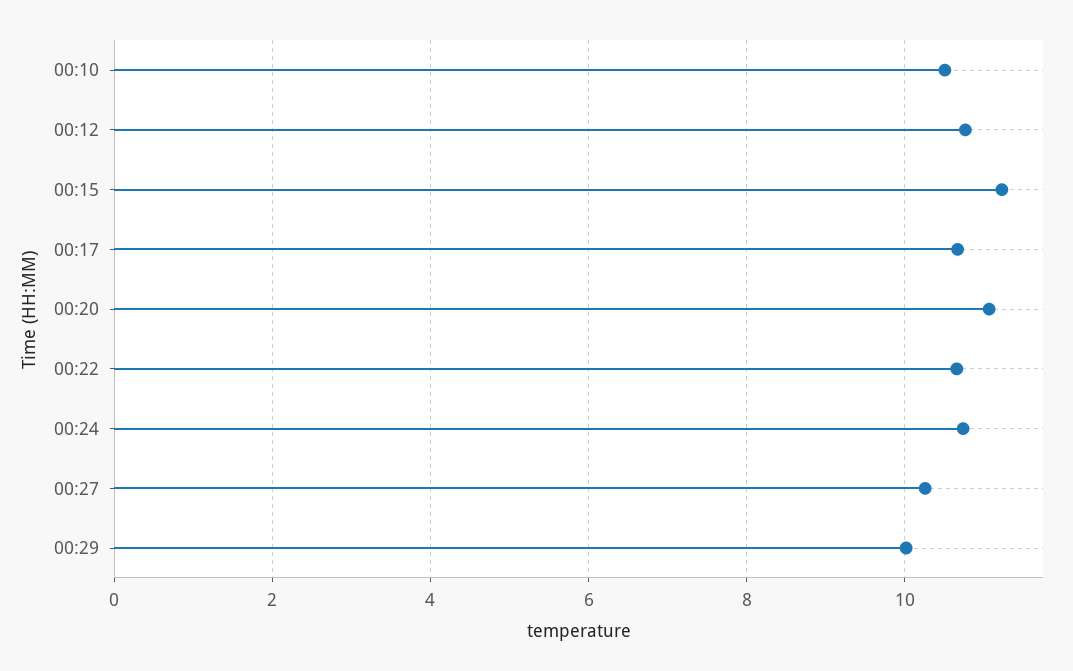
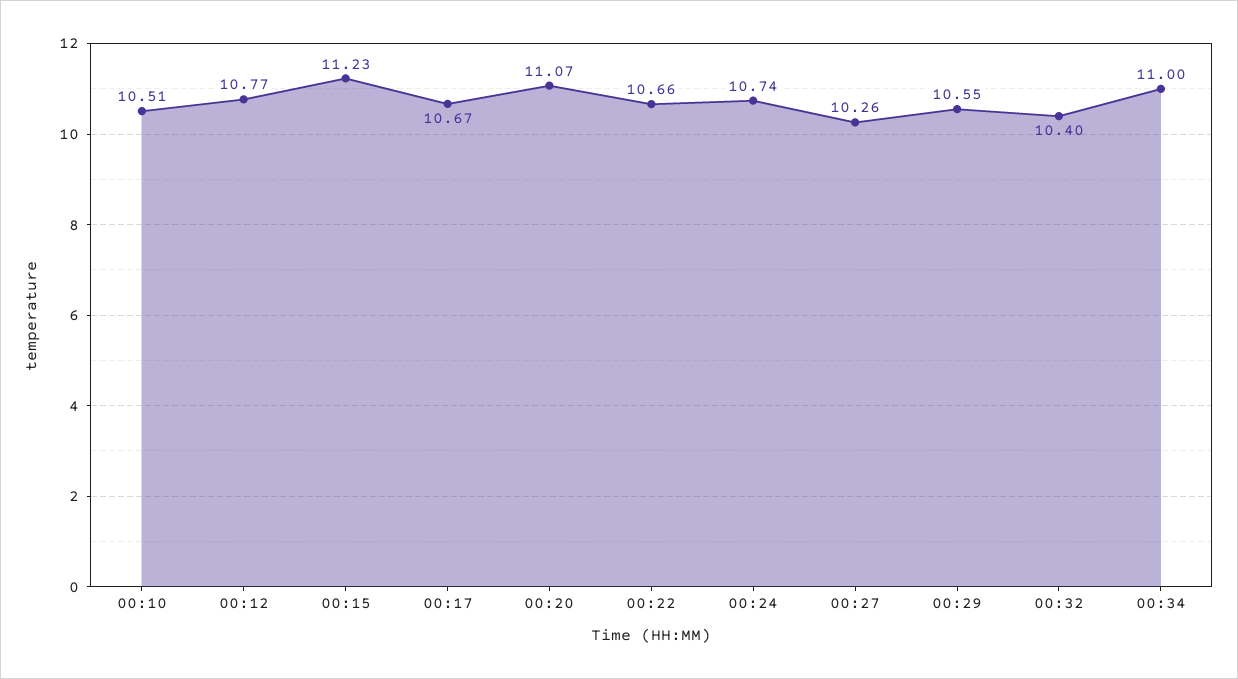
00:29: 10 -> 10.55
00:32: none -> 10.4
00:34: none -> 11

